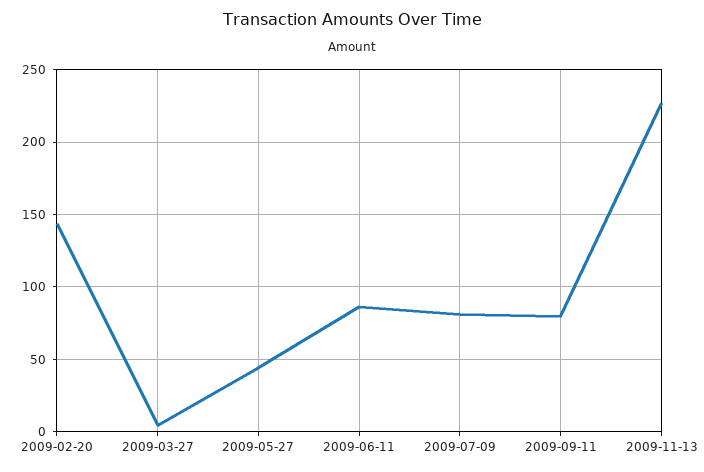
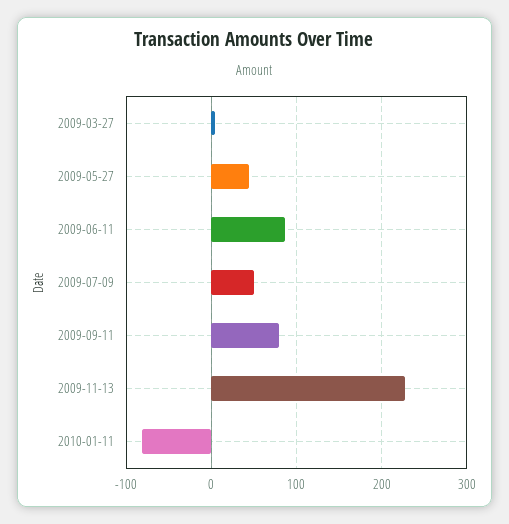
2009-02-20: 145 -> none
2009-07-09: 80 -> 50
2010-01-11: none -> -80

